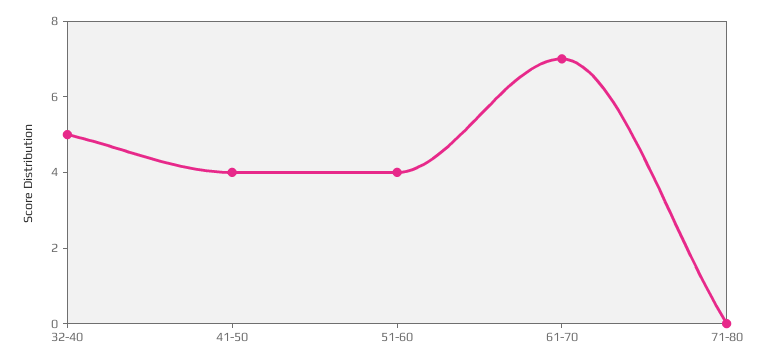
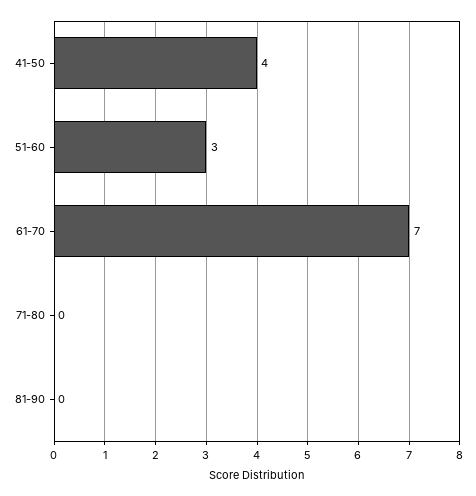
32-40: 5 -> none
51-60: 4 -> 3
81-90: none -> 0

